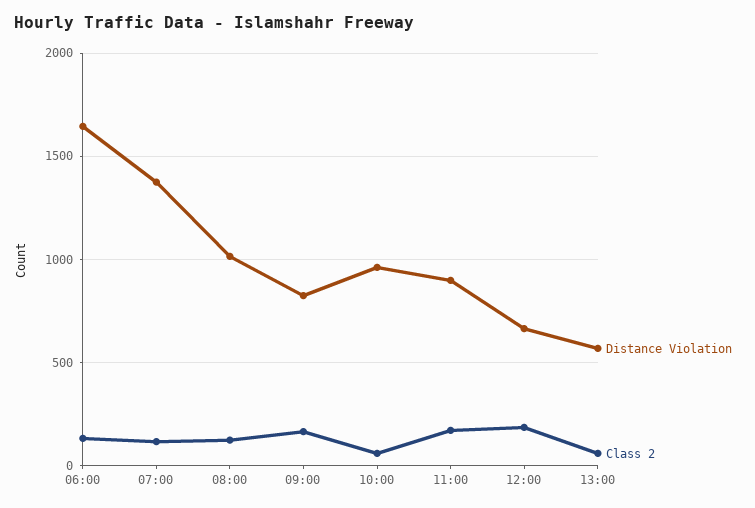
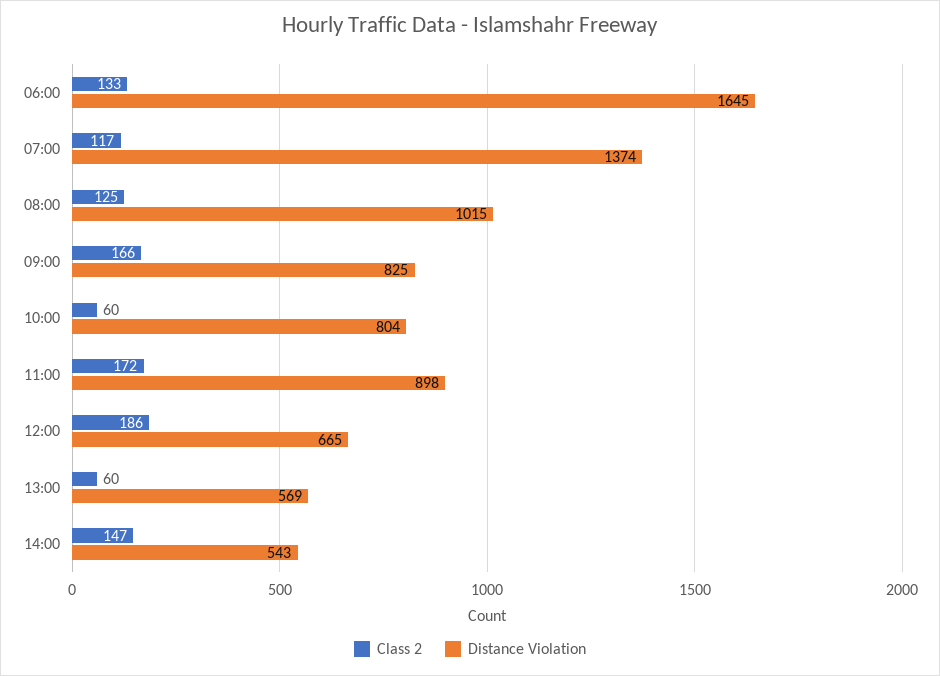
Distance Violation, 10:00: 950 -> 804
Class 2, 14:00: none -> 147
Distance Violation, 14:00: none -> 543

